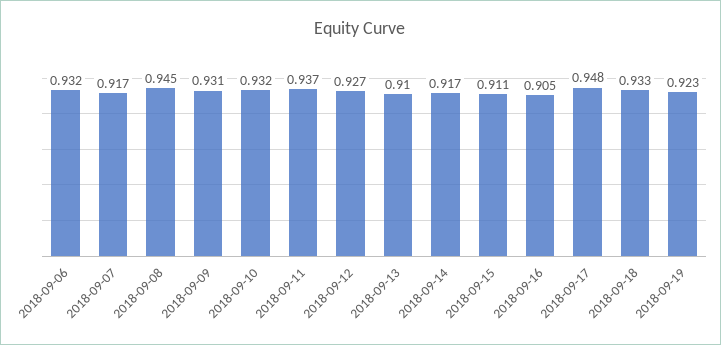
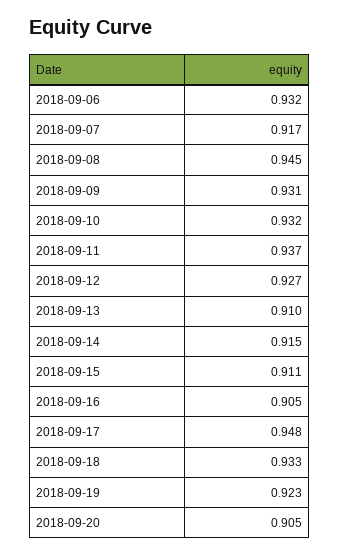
2018-09-14: 0.917 -> 0.915
2018-09-20: none -> 0.905

